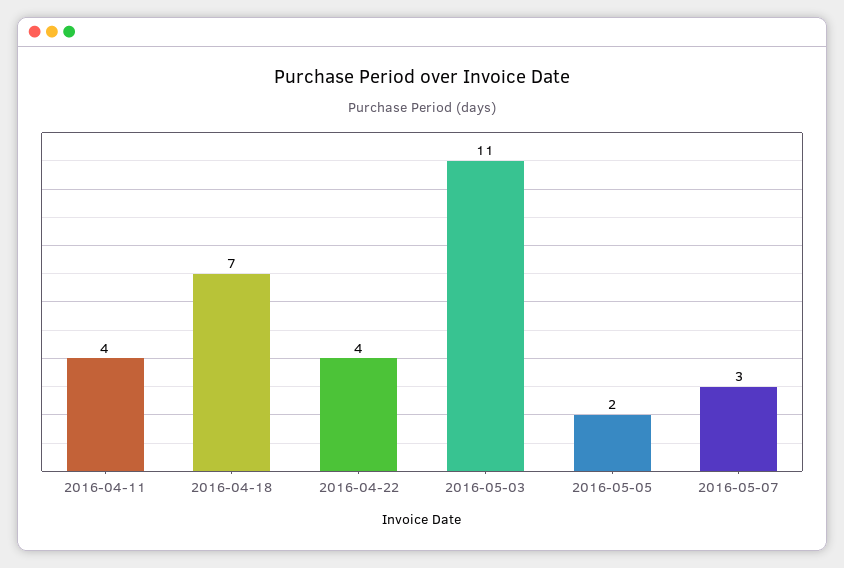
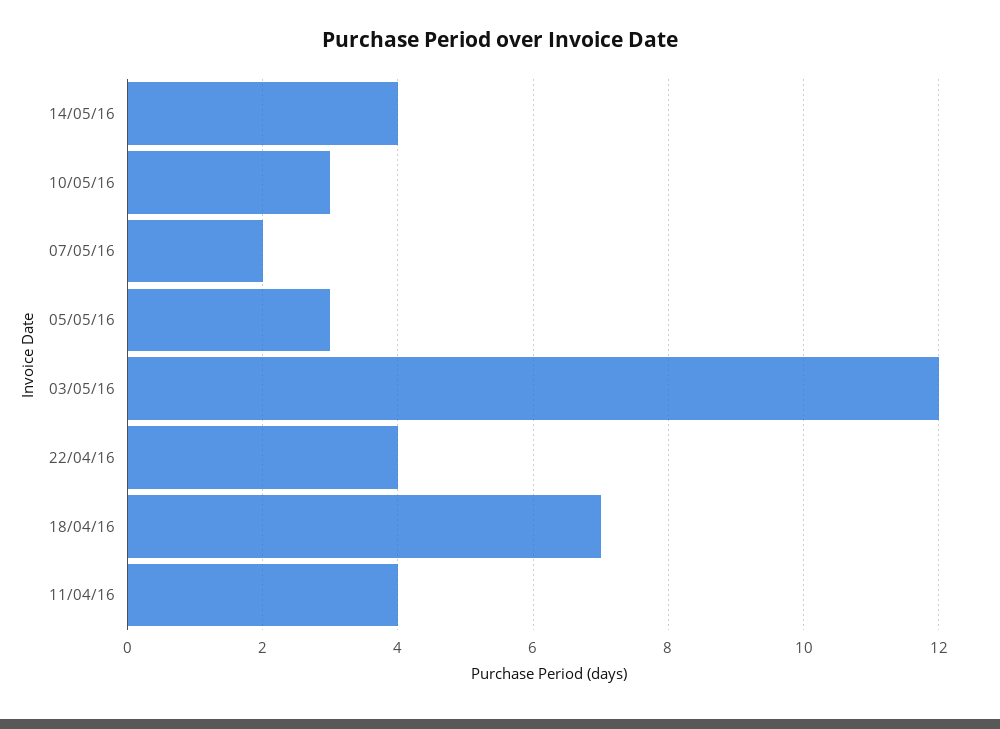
2016-05-03: 11 -> 12
2016-05-05: 2 -> 3
2016-05-07: 3 -> 2
14/05/16: none -> 4
10/05/16: none -> 3

